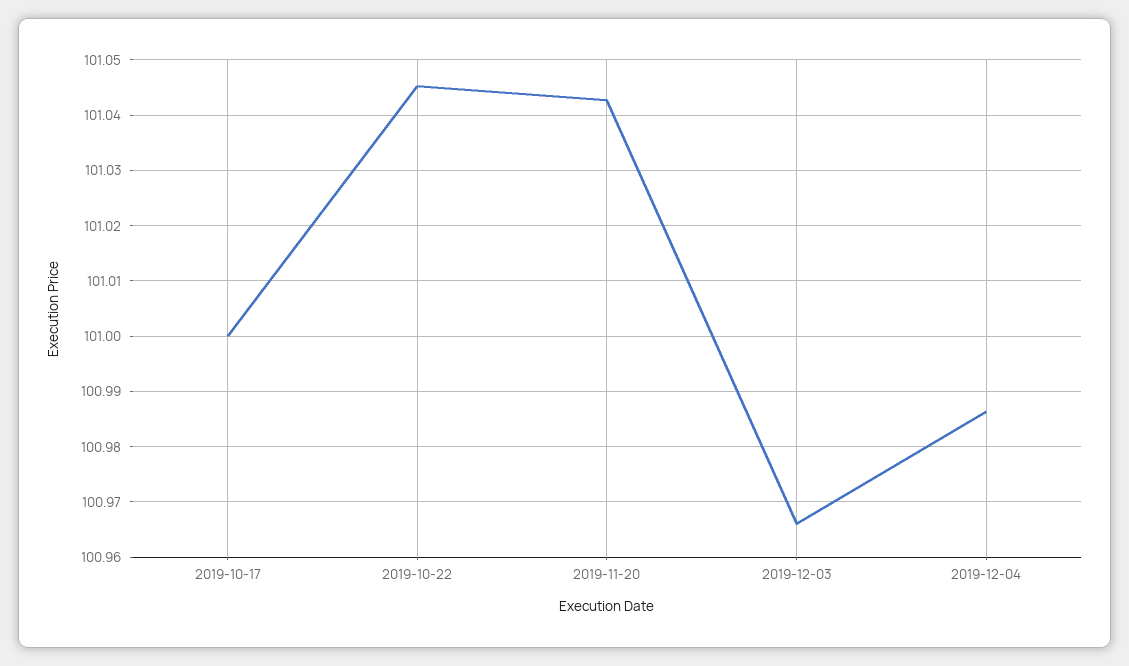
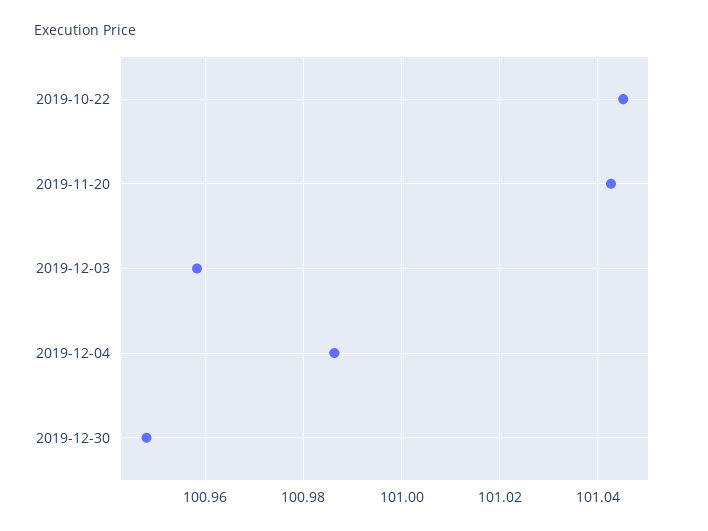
2019-10-17: 101 -> none
2019-12-03: 100.966 -> 100.958
2019-12-30: none -> 100.948

